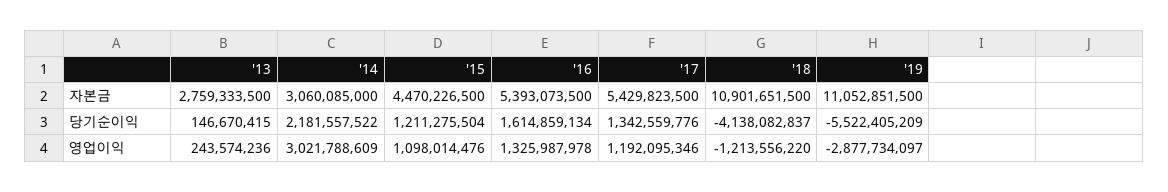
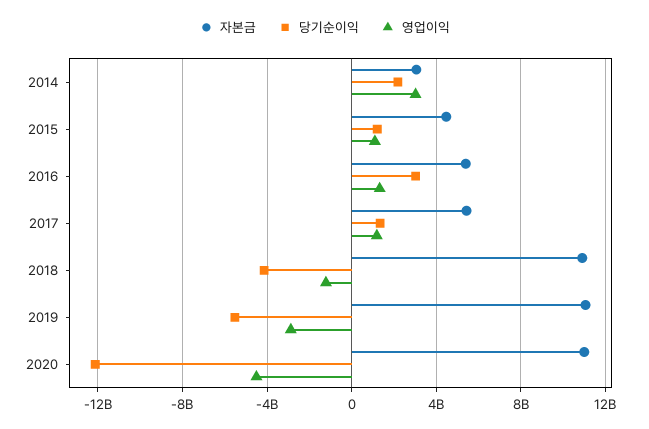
자본금, '13: 2759333500 -> none
당기순이익, '13: 146670415 -> none
당기순이익, '16: 1614859134 -> 3000000000
영업이익, '13: 243574236 -> none
자본금, 2020: none -> 11000000000
당기순이익, 2020: none -> -12000000000
영업이익, 2020: none -> -4500000000

